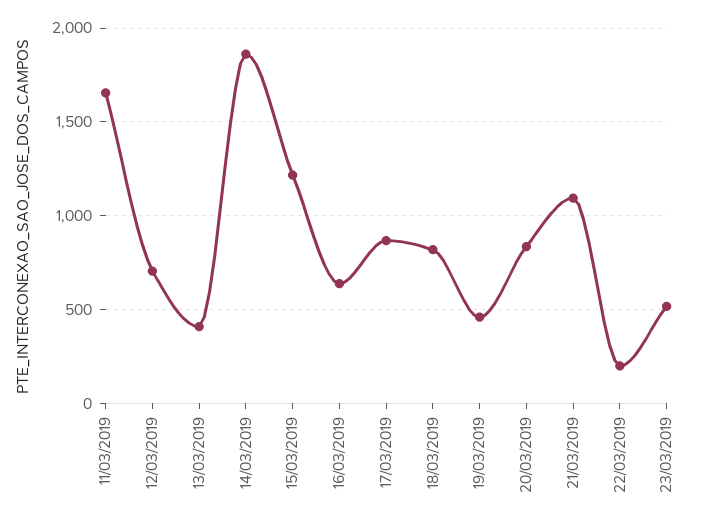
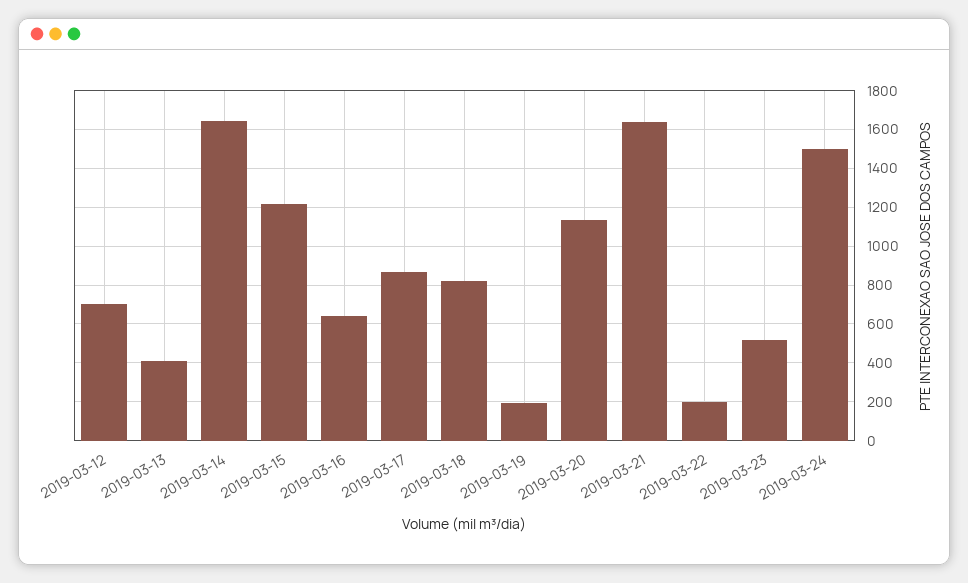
11/03/2019: 1650 -> none
14/03/2019: 1850 -> 1650
19/03/2019: 450 -> 200
20/03/2019: 850 -> 1150
21/03/2019: 1100 -> 1650
2019-03-24: none -> 1500

